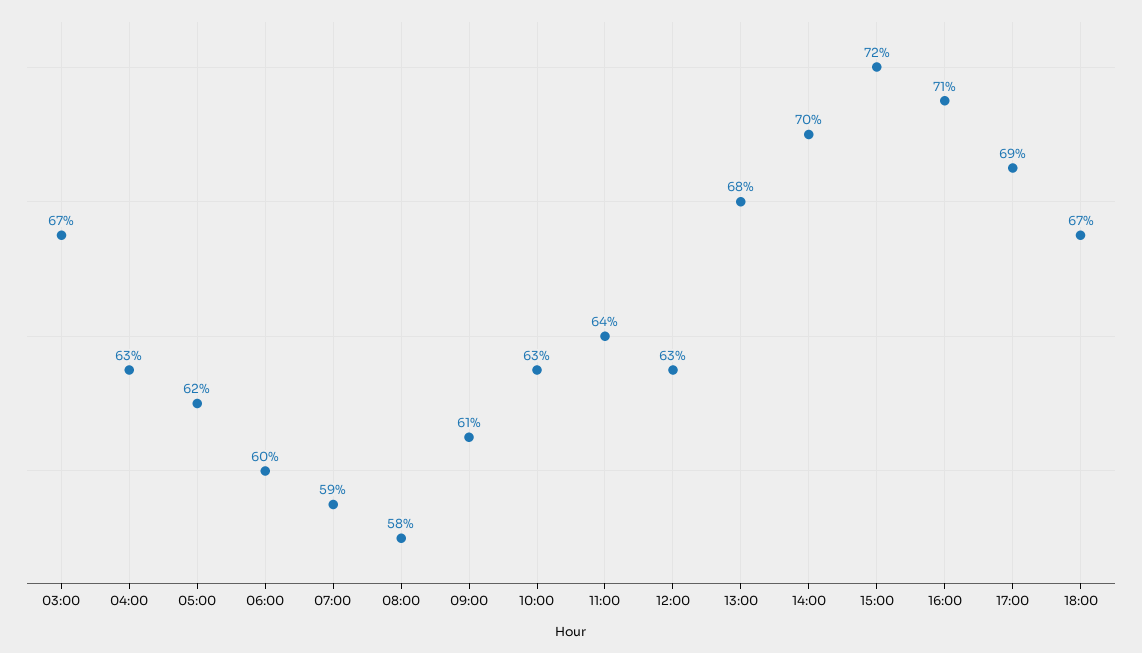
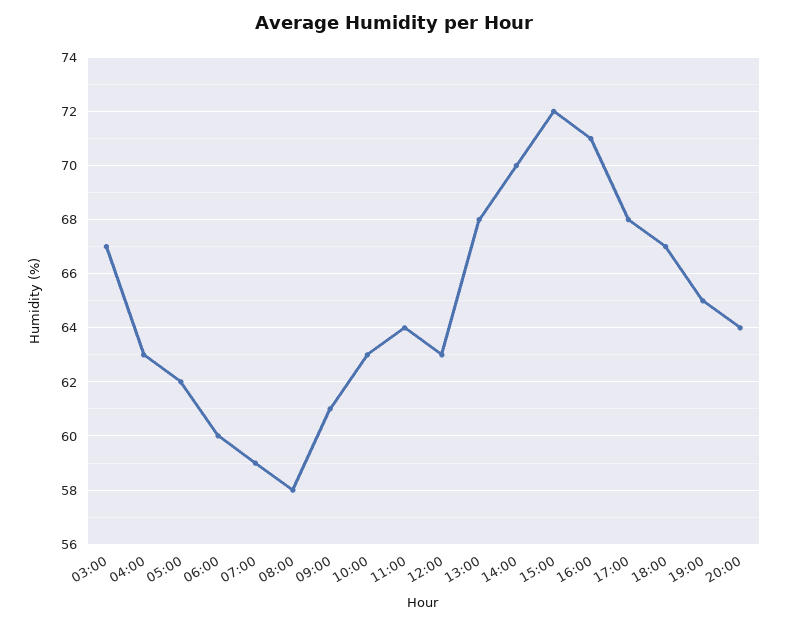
17:00: 69 -> 68
19:00: none -> 65
20:00: none -> 64

